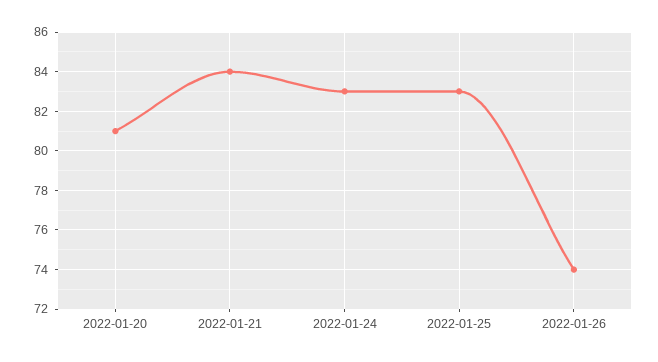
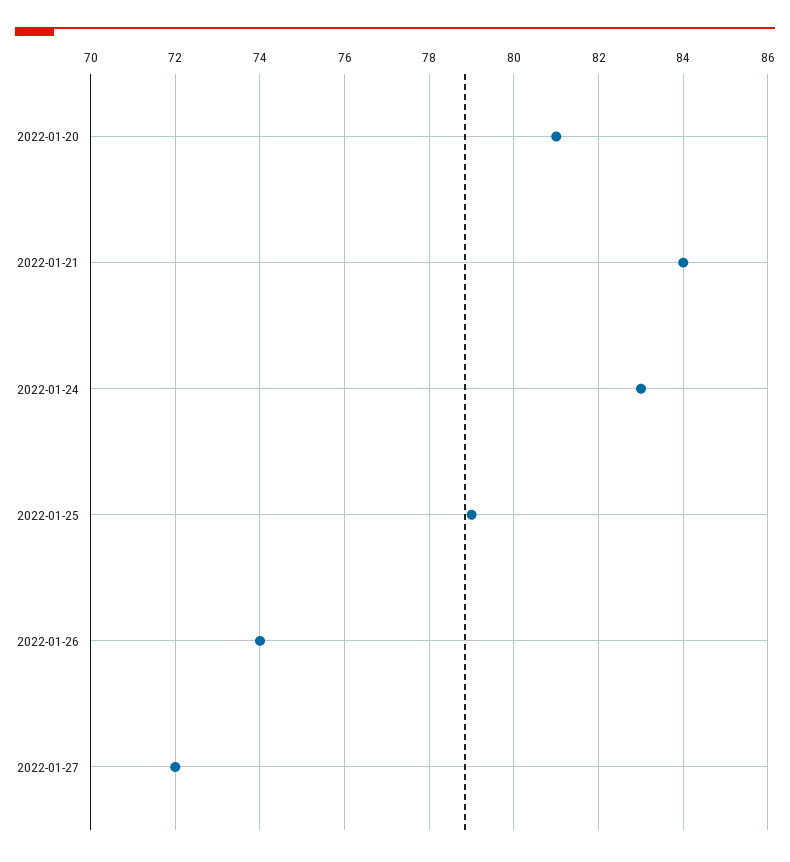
2022-01-25: 83 -> 79
2022-01-27: none -> 72

